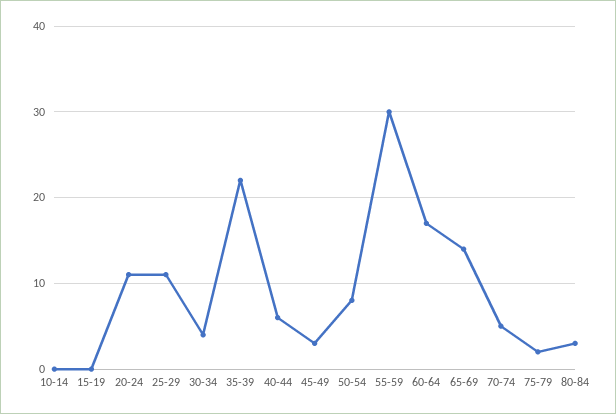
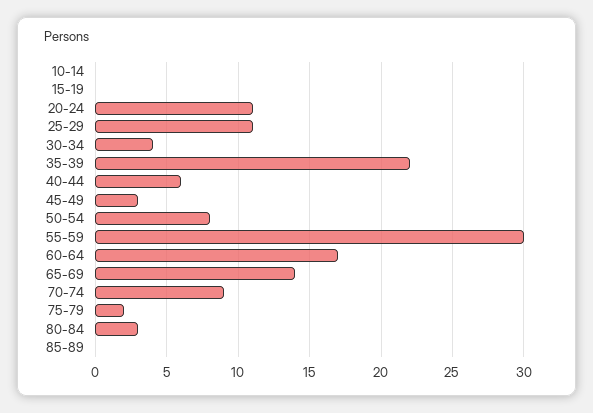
70-74: 5 -> 9
85-89: none -> 0

